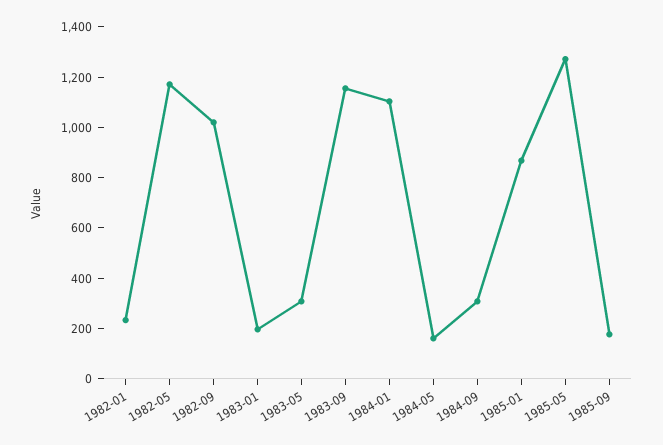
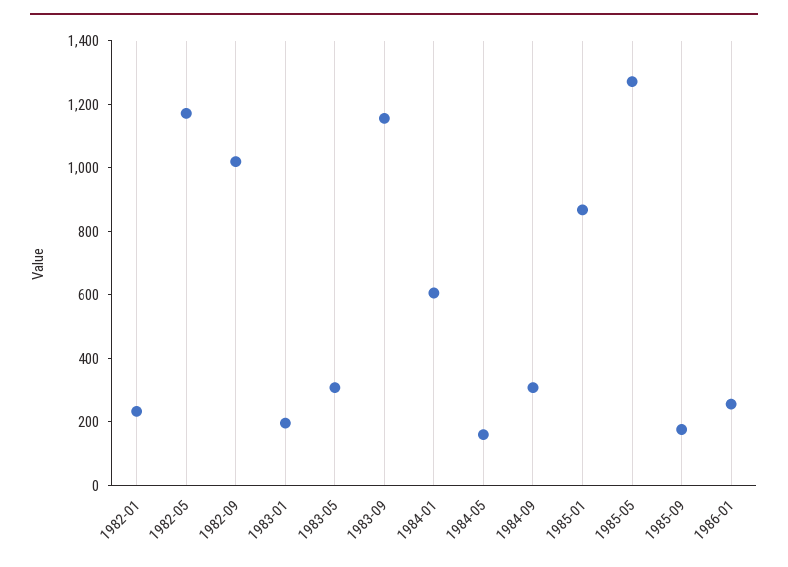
1984-01: 1100 -> 600
1986-01: none -> 250

